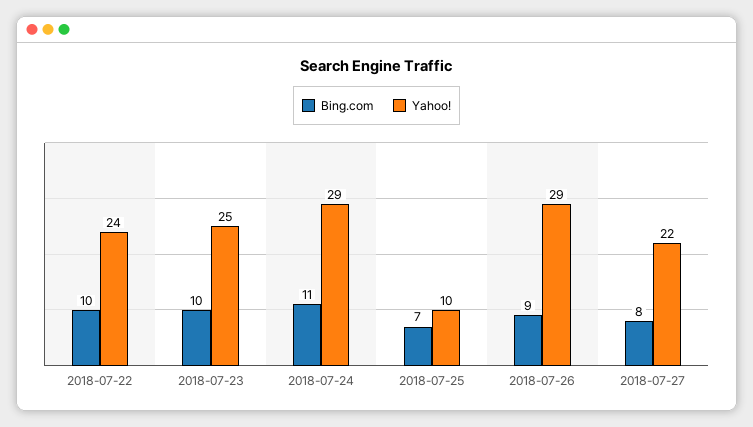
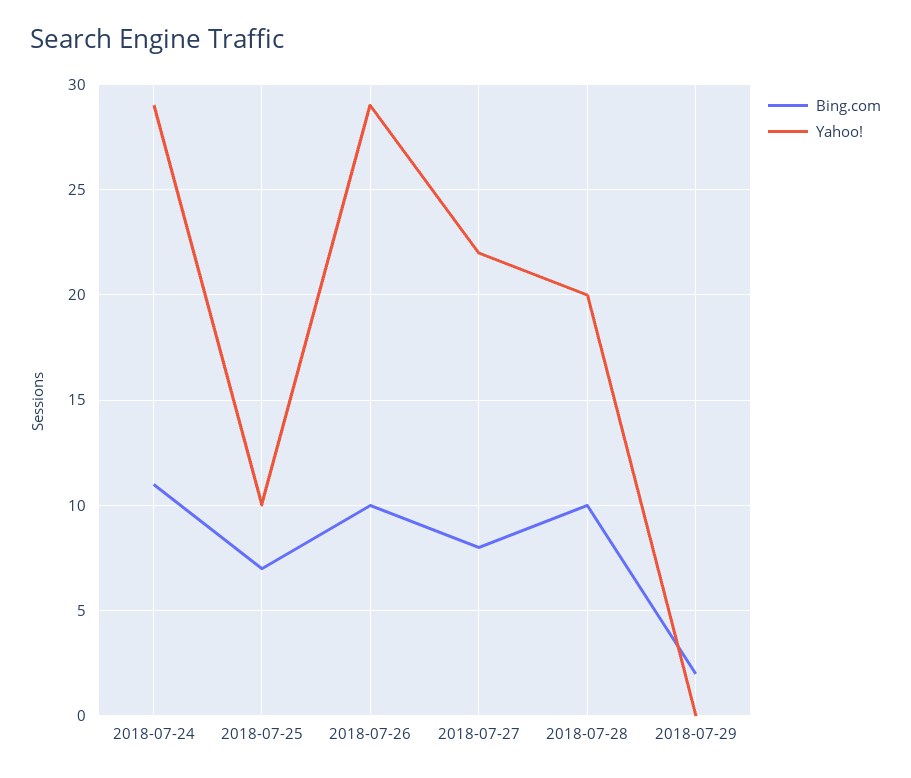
Bing.com, 2018-07-22: 10 -> none
Yahoo!, 2018-07-22: 24 -> none
Bing.com, 2018-07-23: 10 -> none
Yahoo!, 2018-07-23: 25 -> none
Bing.com, 2018-07-26: 9 -> 10
Bing.com, 2018-07-28: none -> 10
Yahoo!, 2018-07-28: none -> 20
Bing.com, 2018-07-29: none -> 2
Yahoo!, 2018-07-29: none -> 0

